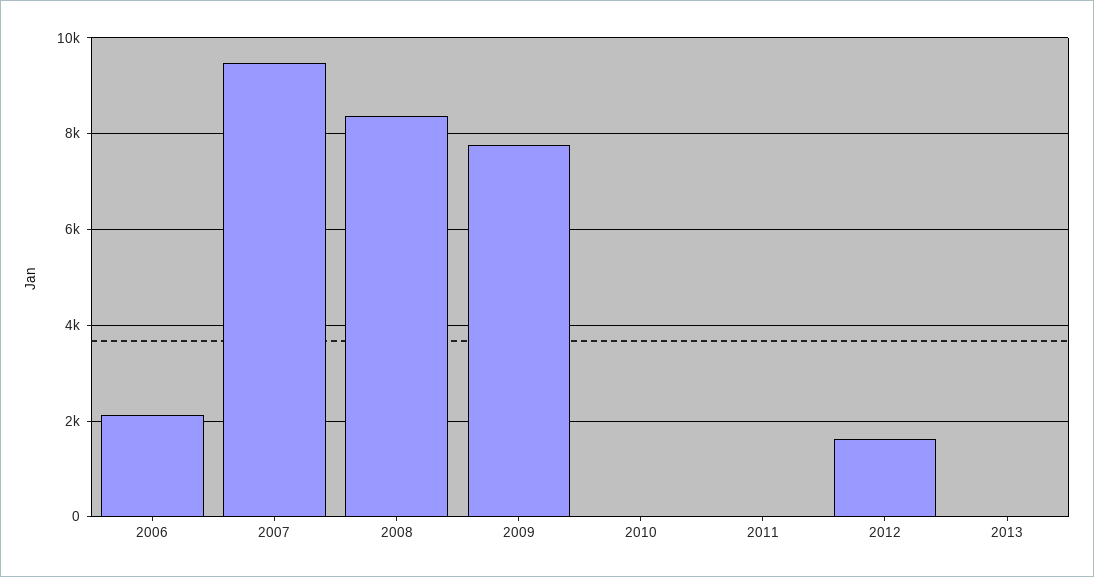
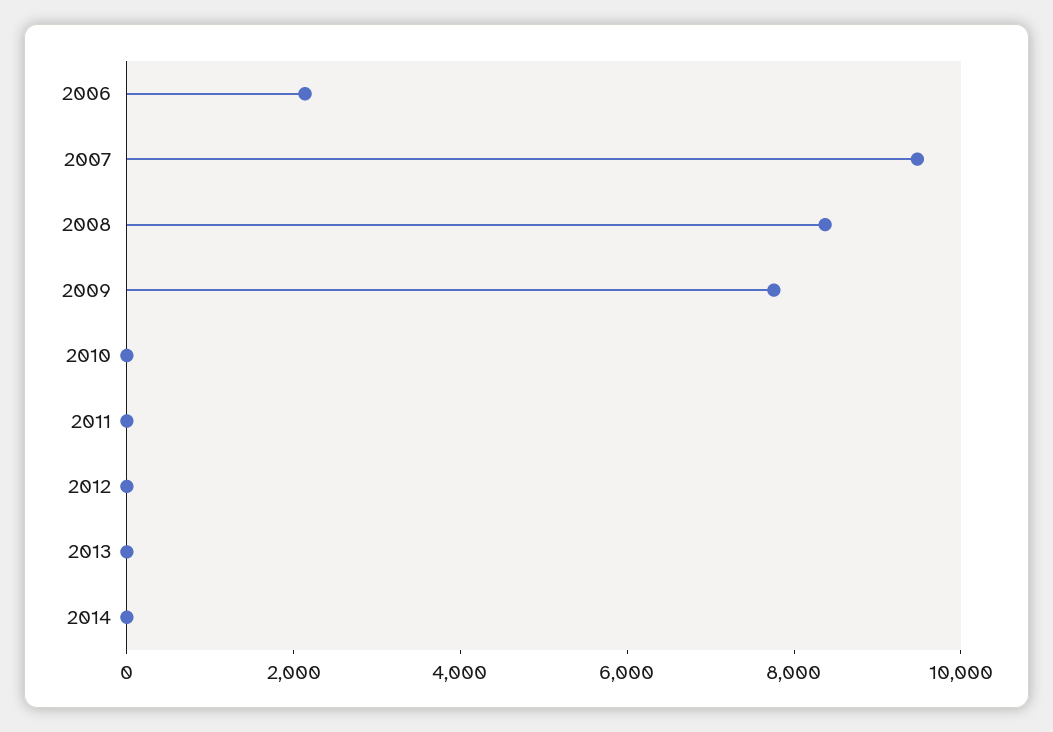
2012: 1600 -> 0
2014: none -> 0

